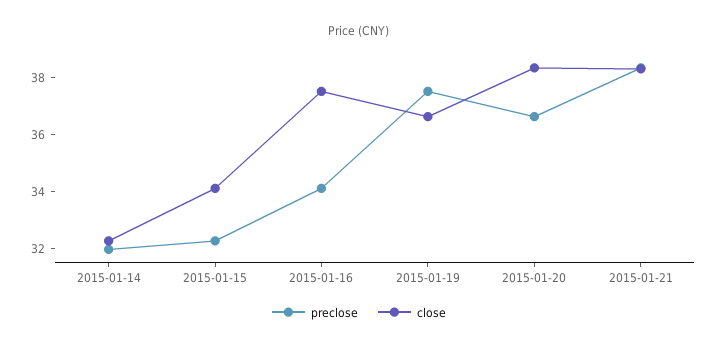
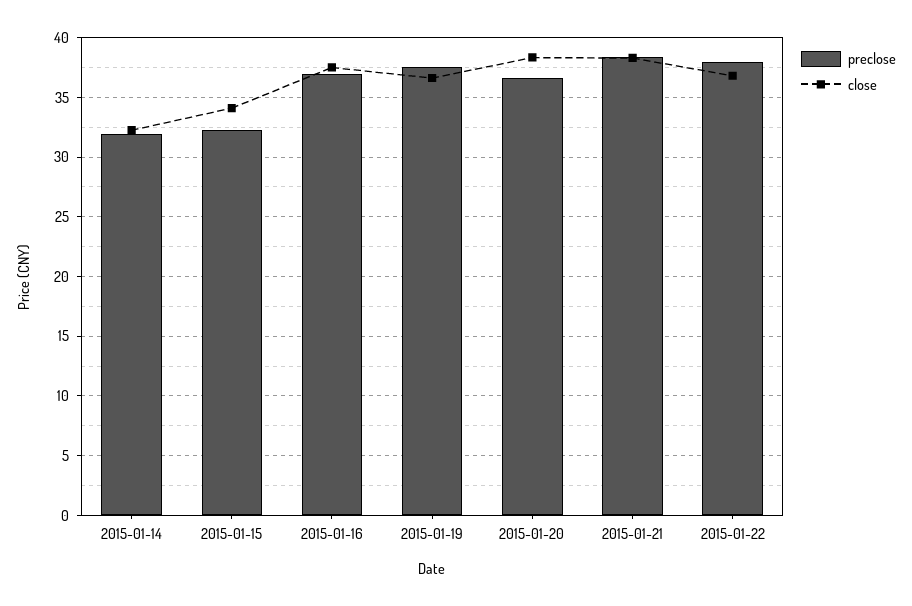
preclose, 2015-01-16: 34 -> 37
preclose, 2015-01-22: none -> 38
close, 2015-01-22: none -> 37

